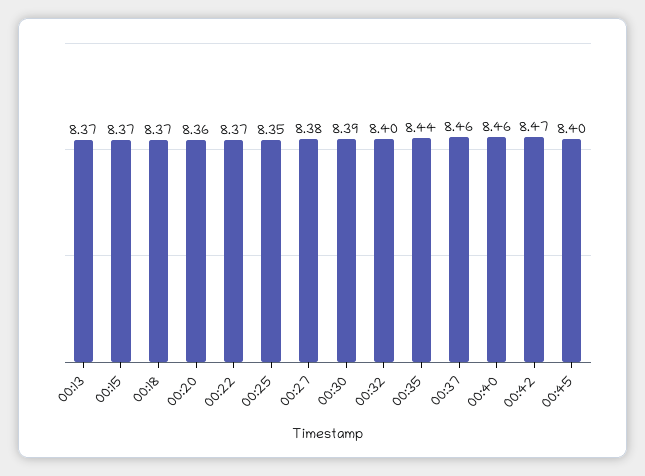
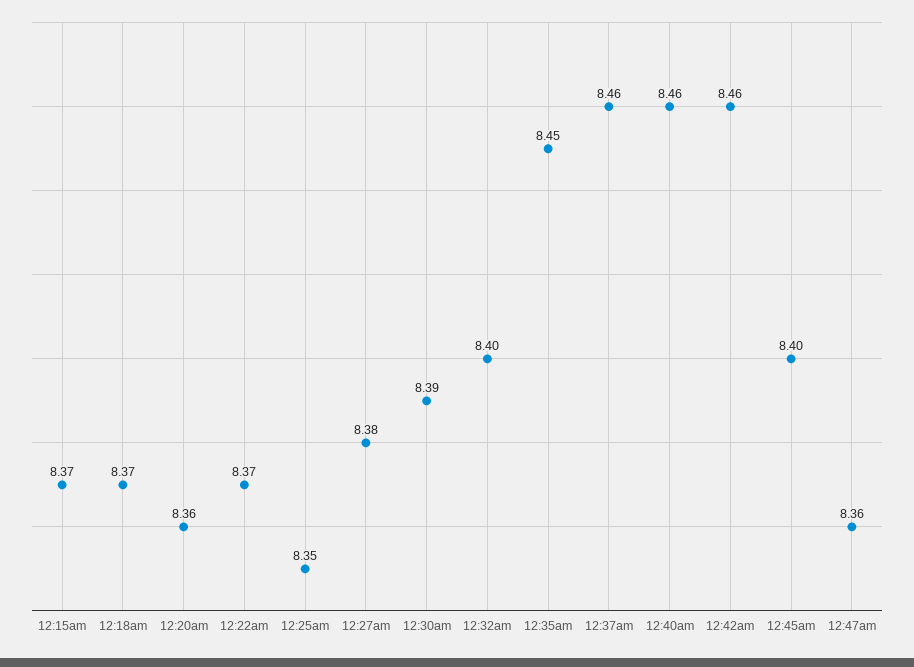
00:13: 8.37 -> none
00:35: 8.44 -> 8.45
00:42: 8.47 -> 8.46
12:47am: none -> 8.36

